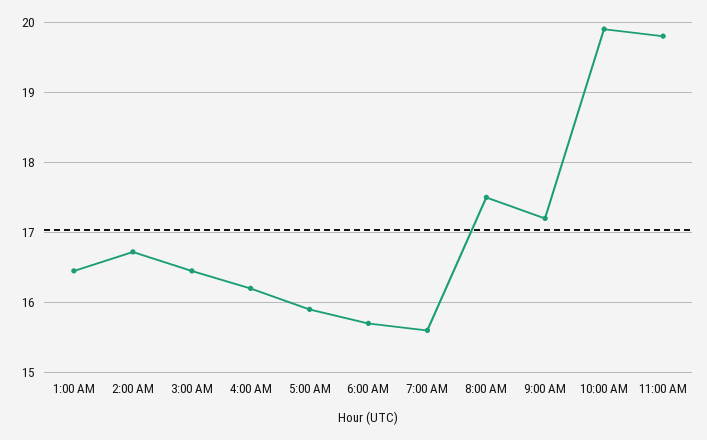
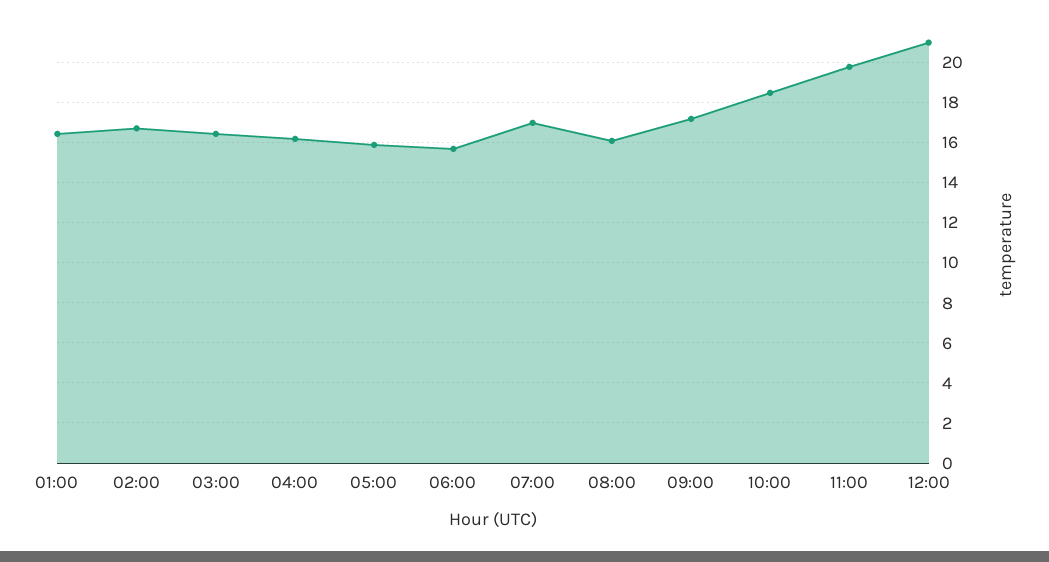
7:00 AM: 15.6 -> 17
8:00 AM: 17.5 -> 16
10:00 AM: 19.9 -> 18.5
12:00: none -> 21

